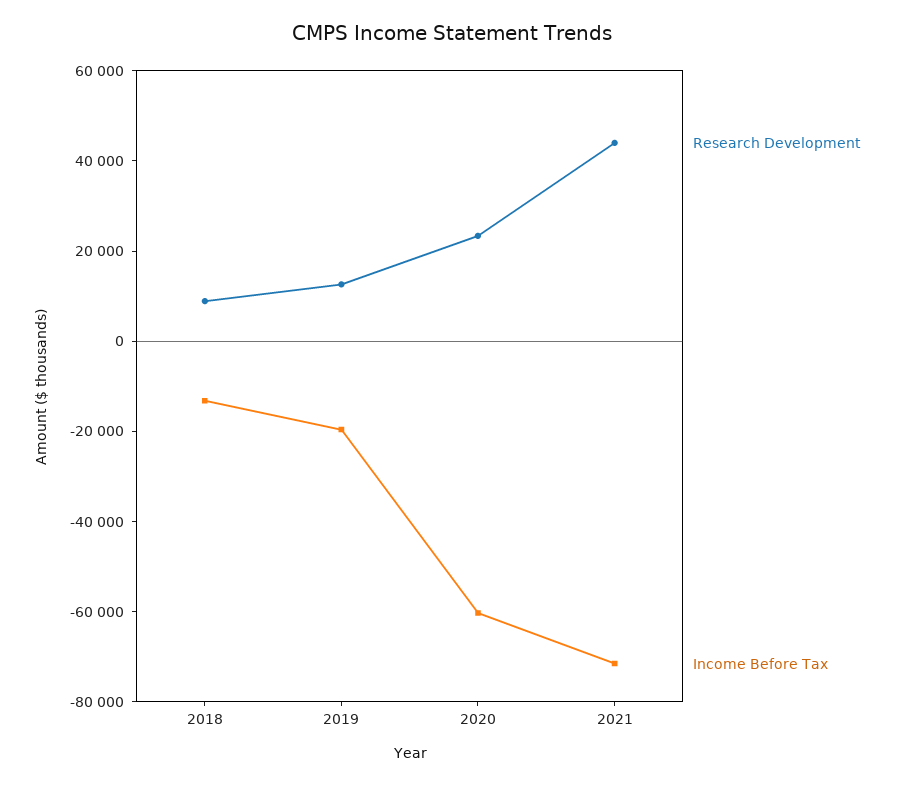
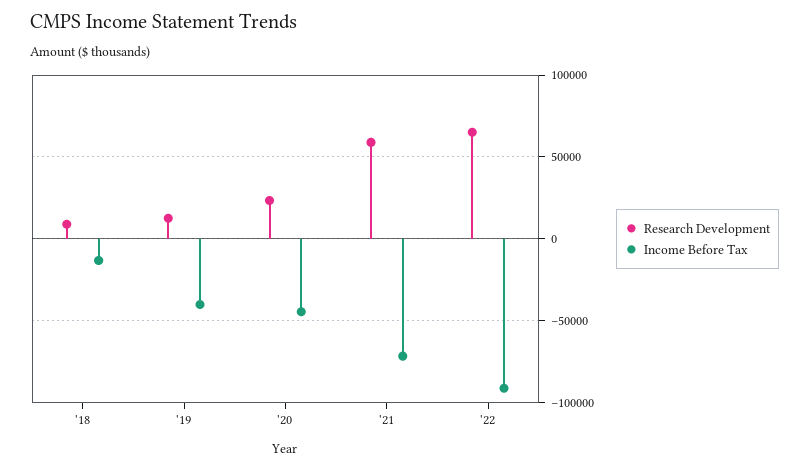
Income Before Tax, 2019: -20000 -> -40000
Income Before Tax, 2020: -60000 -> -45000
Research Development, 2021: 45000 -> 60000
Research Development, '22: none -> 65000
Income Before Tax, '22: none -> -90000

